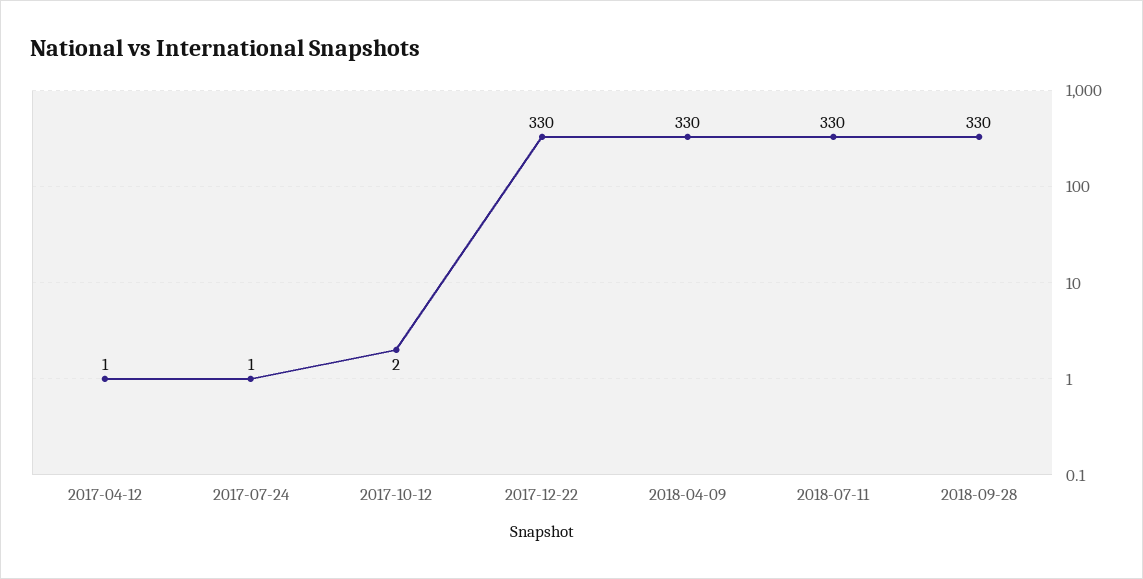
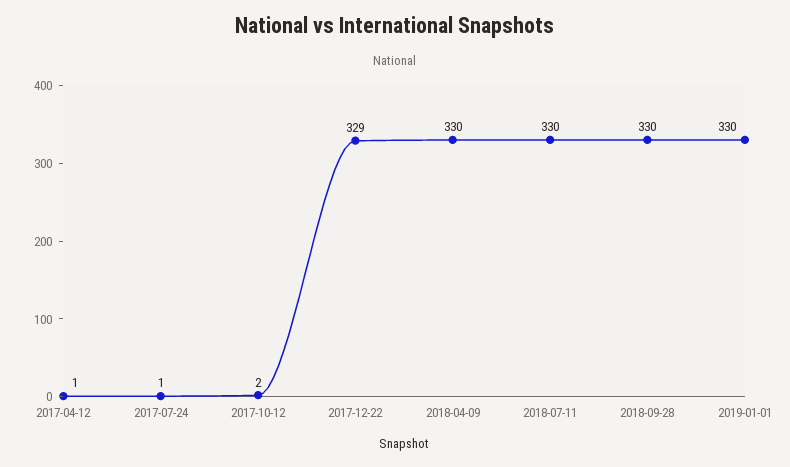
2017-12-22: 330 -> 329
2019-01-01: none -> 330

